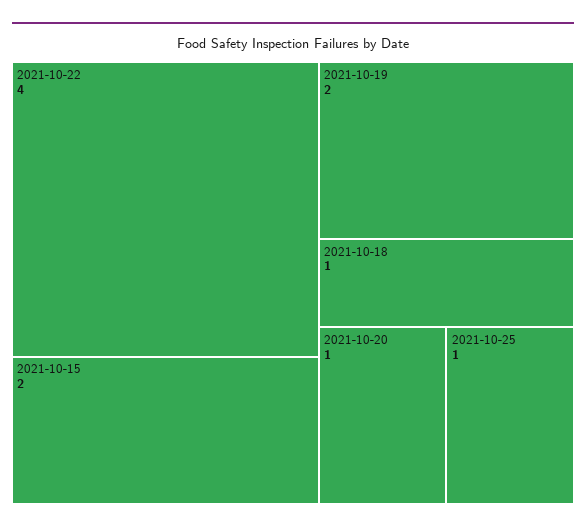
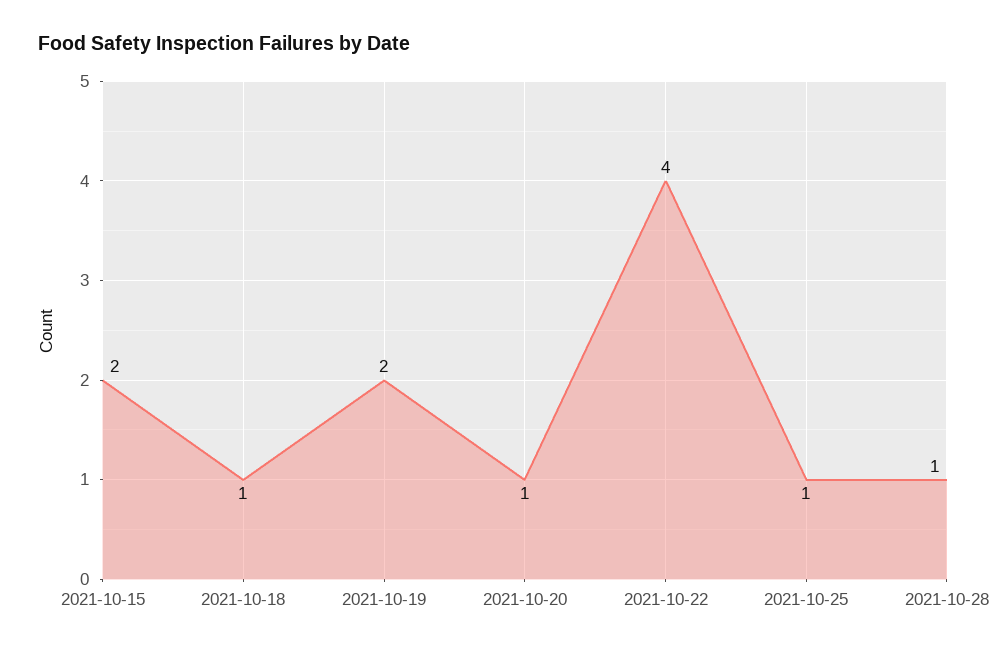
2021-10-28: none -> 1

